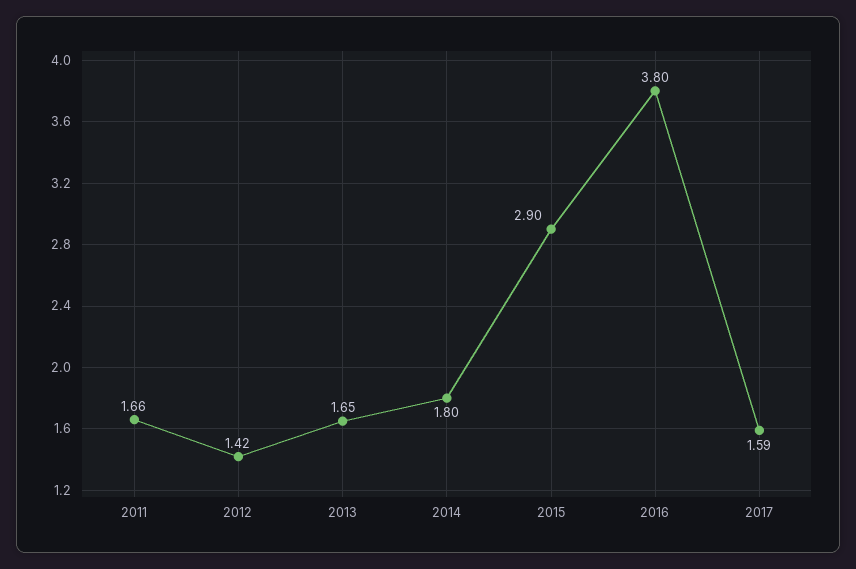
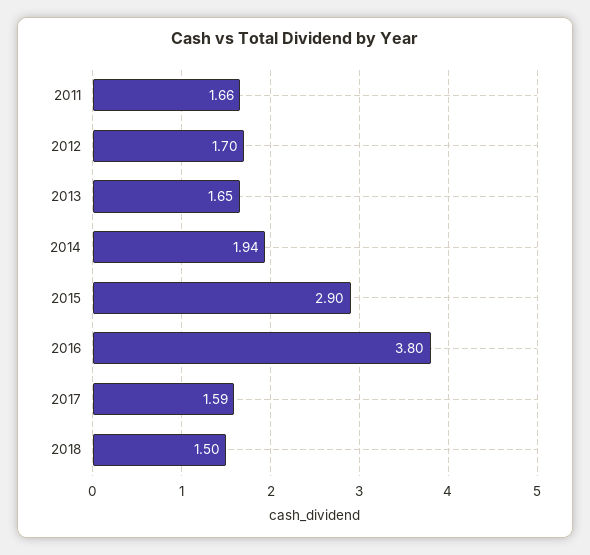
2012: 1.42 -> 1.7
2014: 1.8 -> 1.94
2018: none -> 1.5

